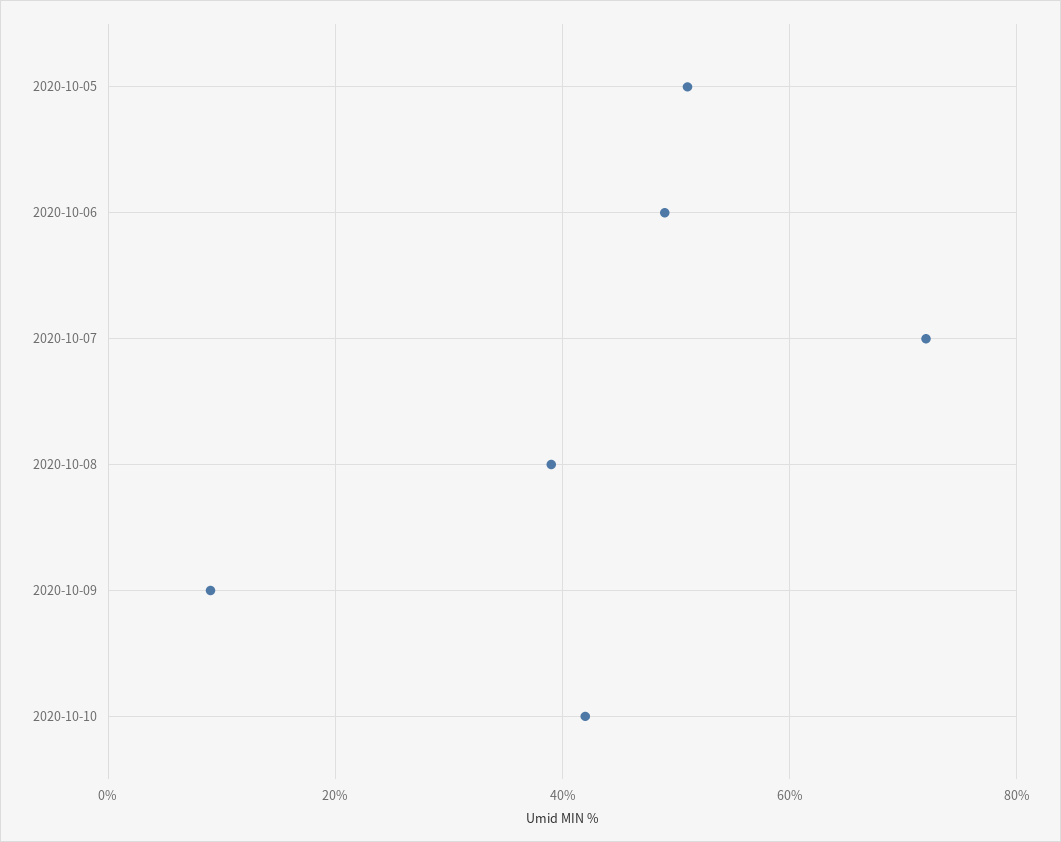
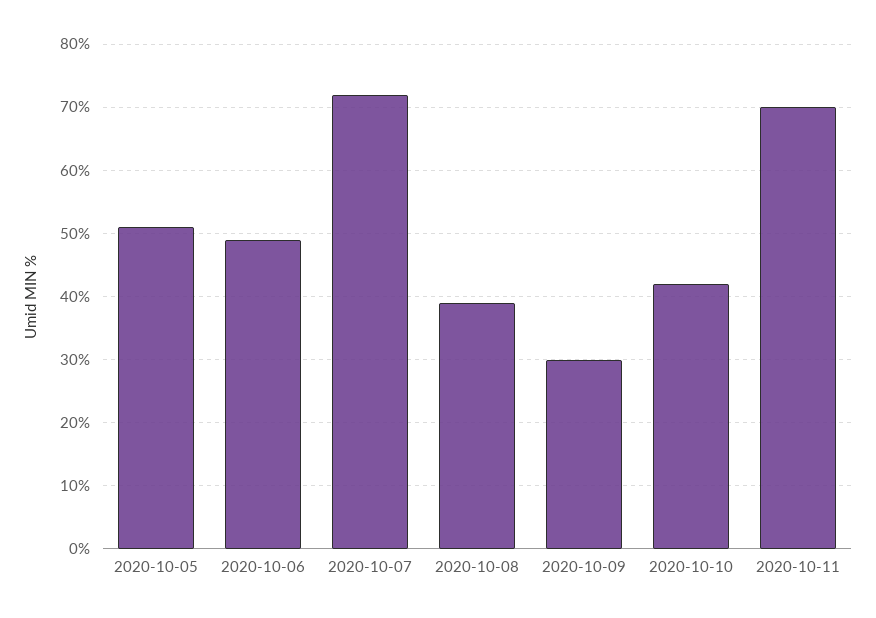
2020-10-09: 10 -> 30
2020-10-11: none -> 70

